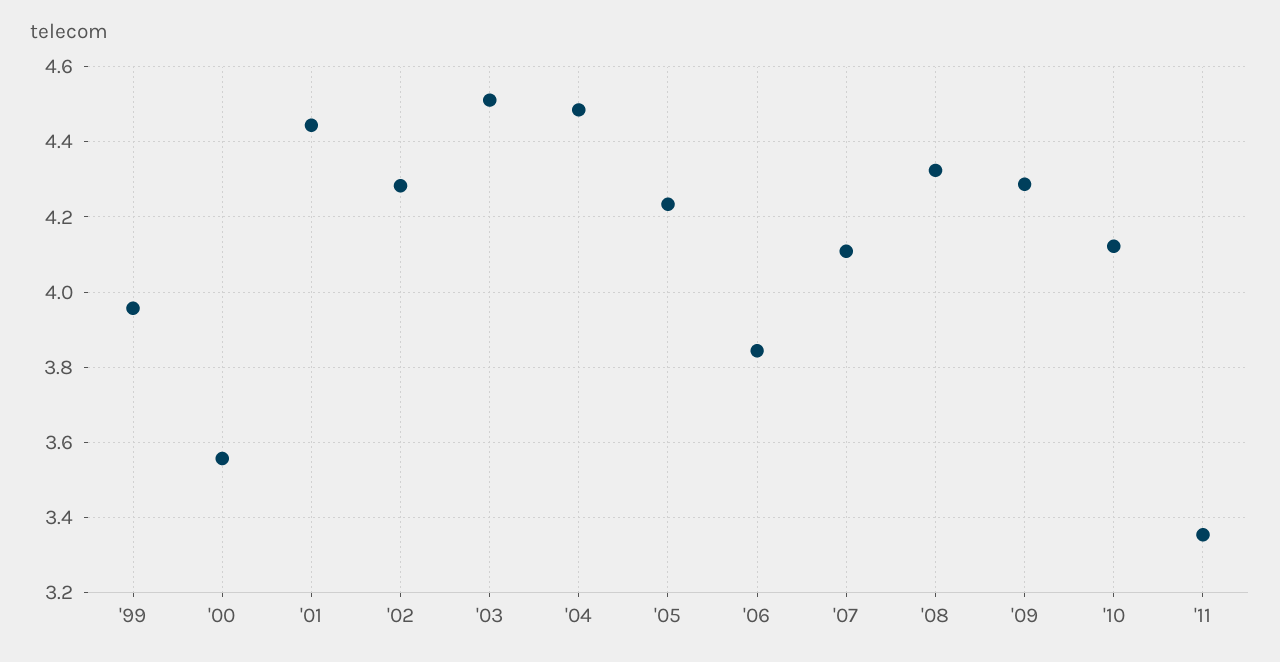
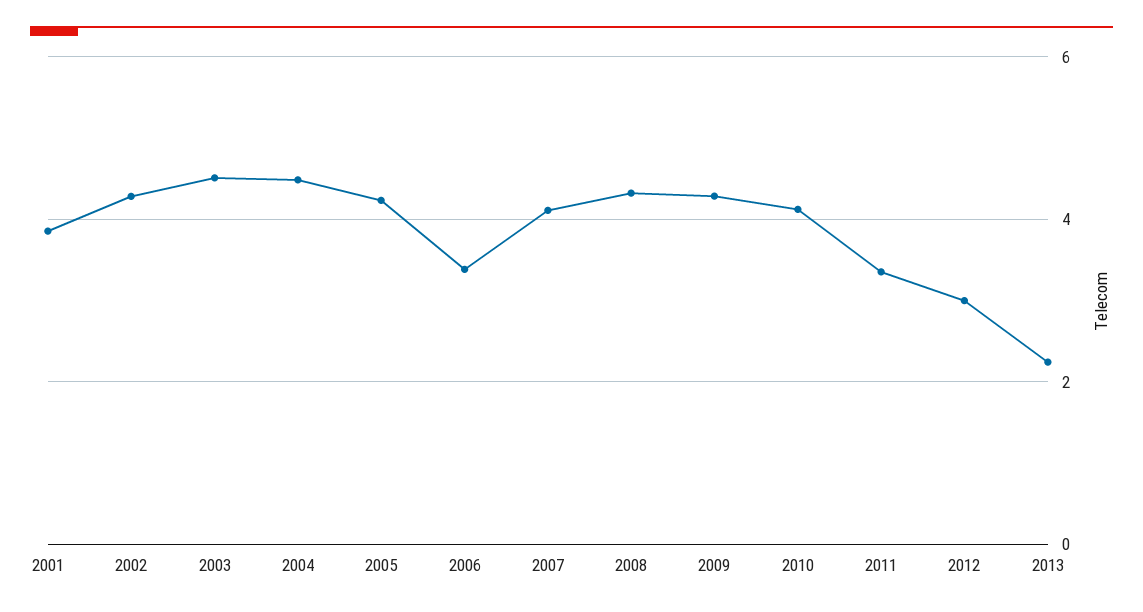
'99: 3.96 -> none
'00: 3.56 -> none
'01: 4.44 -> 3.8
'06: 3.84 -> 3.4
2012: none -> 3
2013: none -> 2.2

